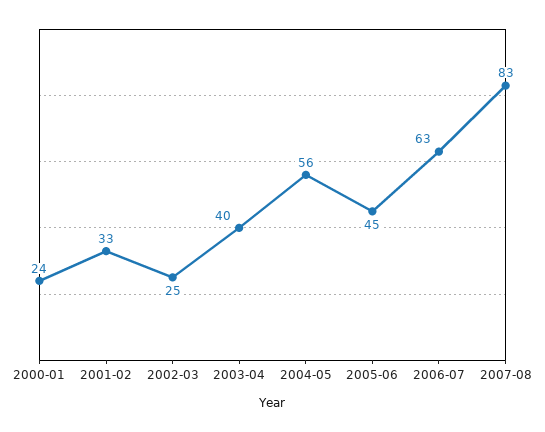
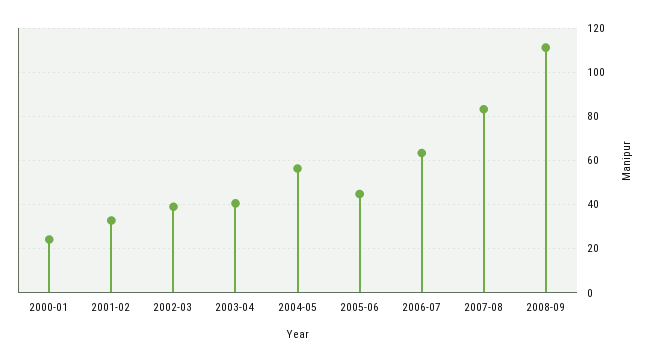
2002-03: 25 -> 40
2008-09: none -> 110

